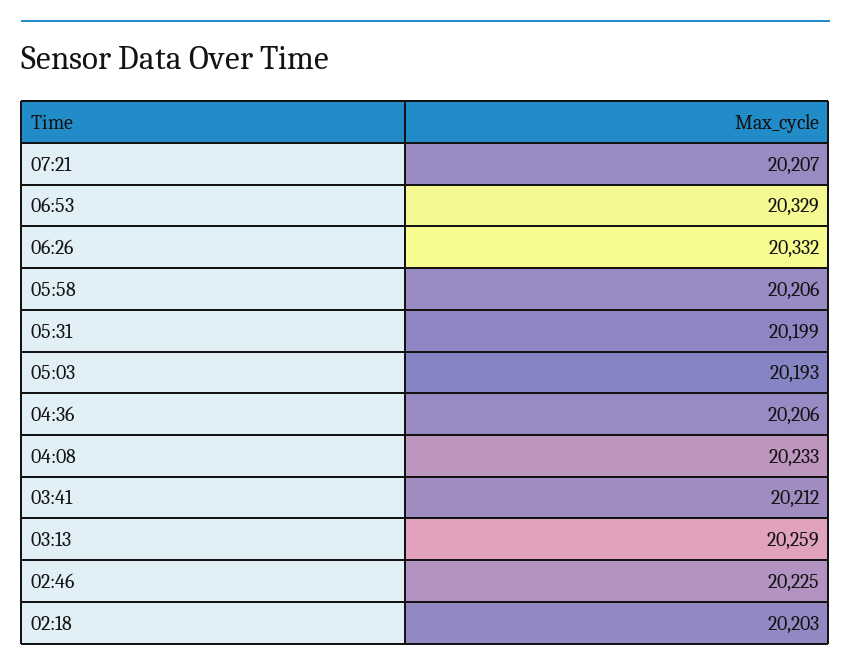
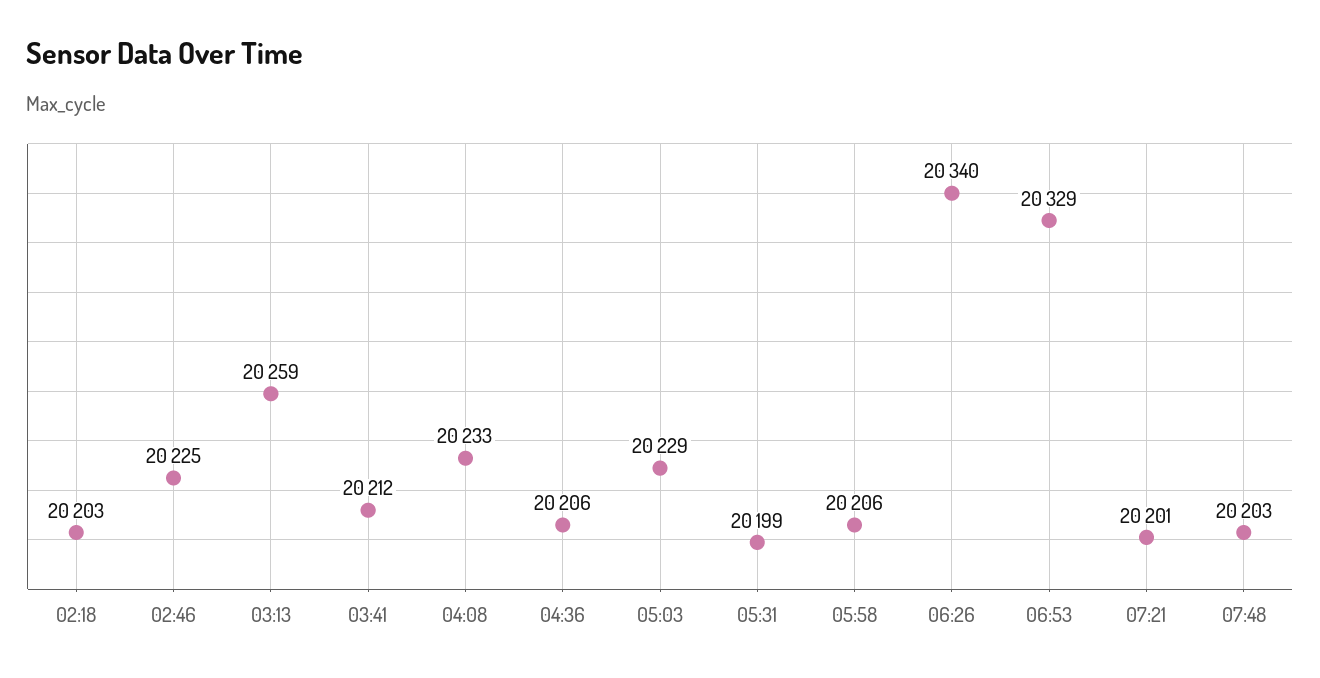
07:21: 20207 -> 20201
06:26: 20332 -> 20340
05:03: 20193 -> 20229
07:48: none -> 20203

